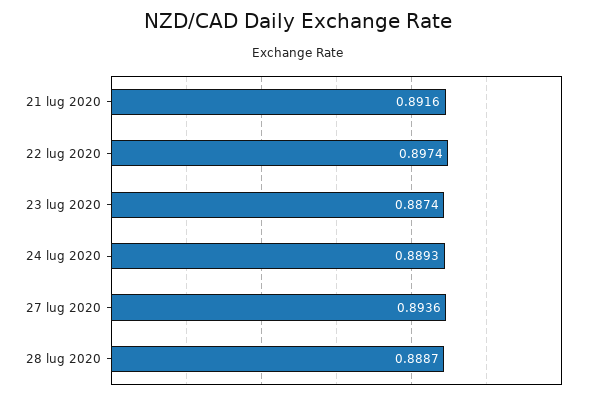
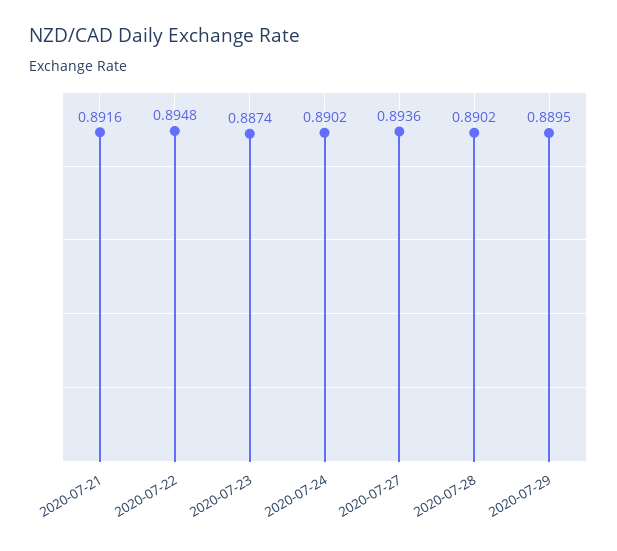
22 lug 2020: 0.8974 -> 0.8948
24 lug 2020: 0.8893 -> 0.8902
28 lug 2020: 0.8887 -> 0.8902
2020-07-29: none -> 0.8895

